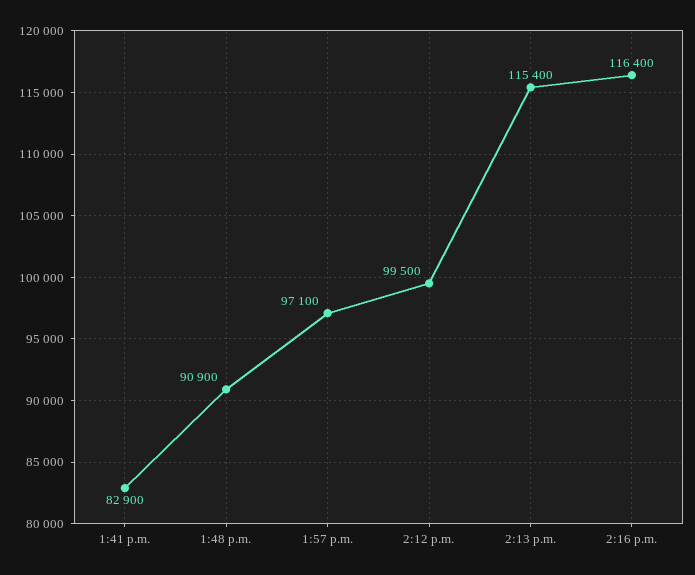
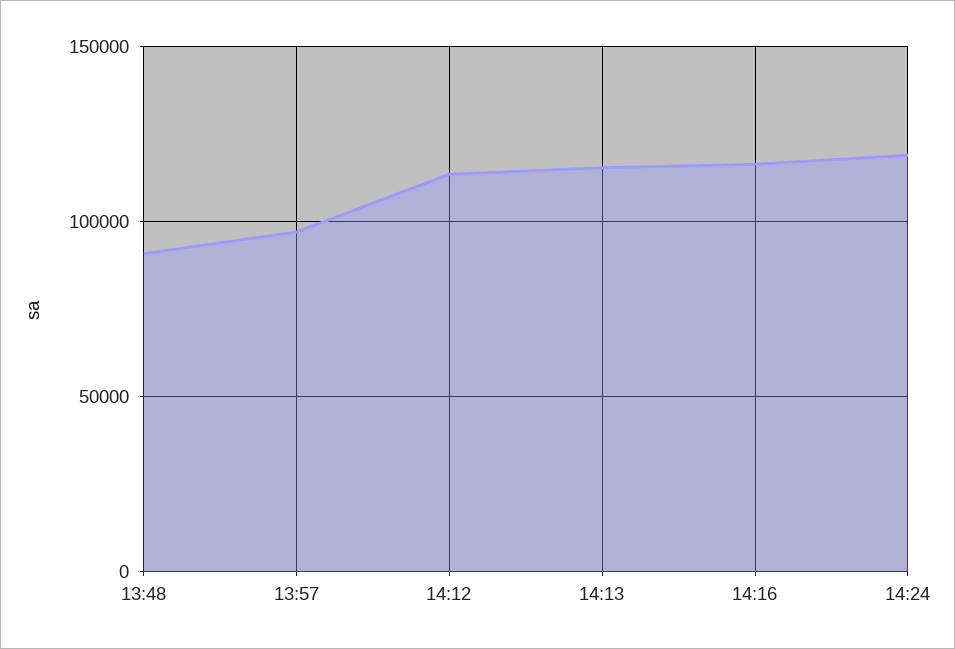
1:41 p.m.: 82900 -> none
2:12 p.m.: 99500 -> 115000
14:24: none -> 120000

